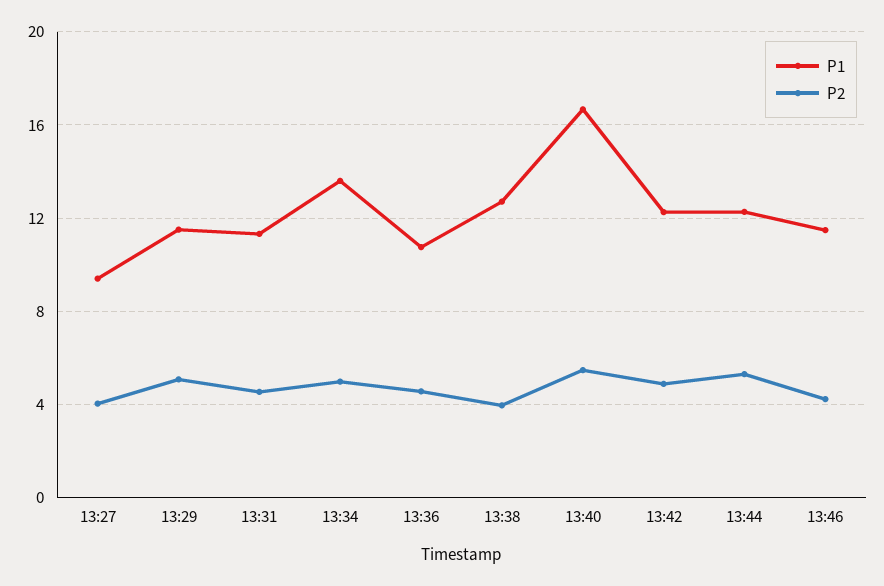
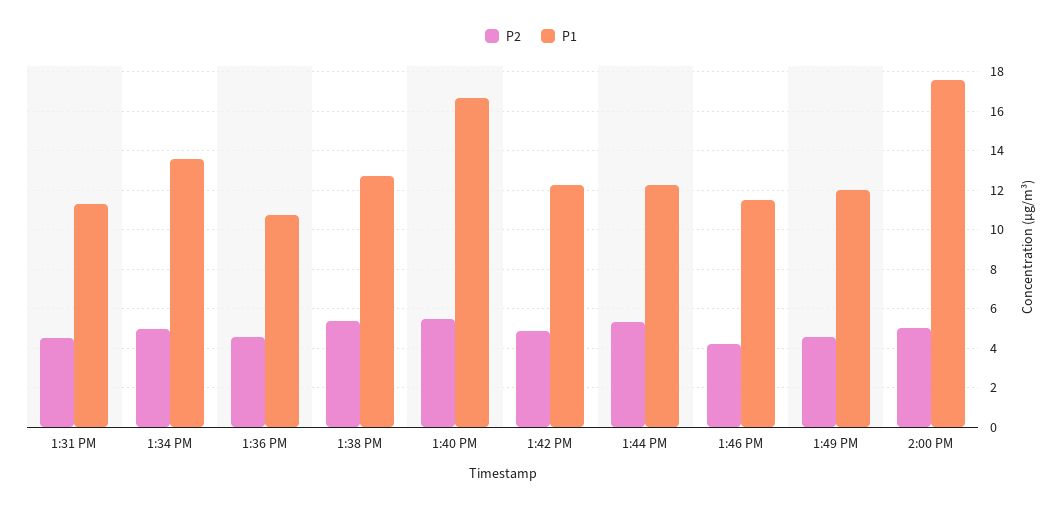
P1, 13:27: 9.5 -> none
P2, 13:27: 4 -> none
P1, 13:29: 11.5 -> none
P2, 13:29: 5 -> none
P2, 13:38: 4 -> 5.5
P2, 1:49 PM: none -> 4.5
P1, 1:49 PM: none -> 12
P2, 2:00 PM: none -> 5
P1, 2:00 PM: none -> 17.5

